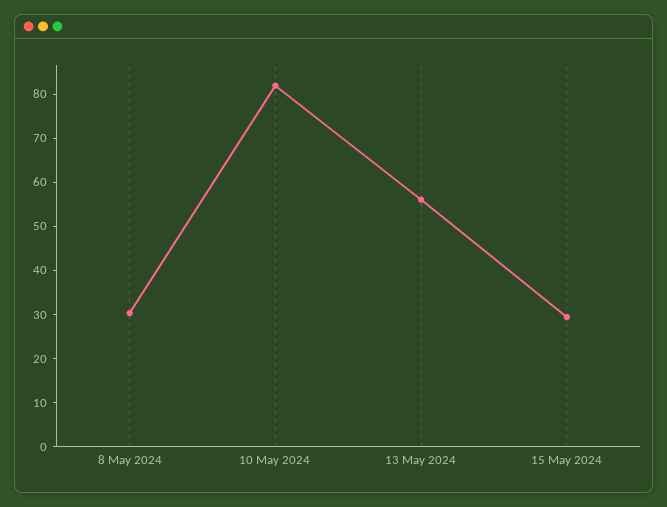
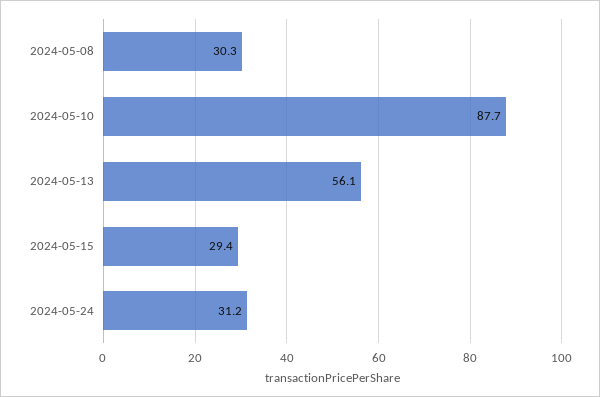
10 May 2024: 82 -> 87.7
2024-05-24: none -> 31.2

